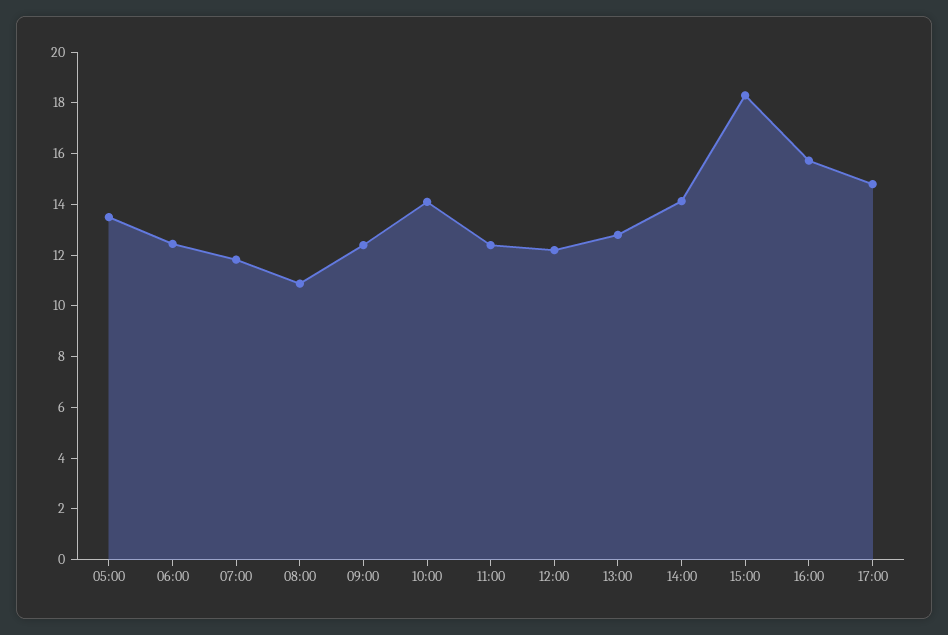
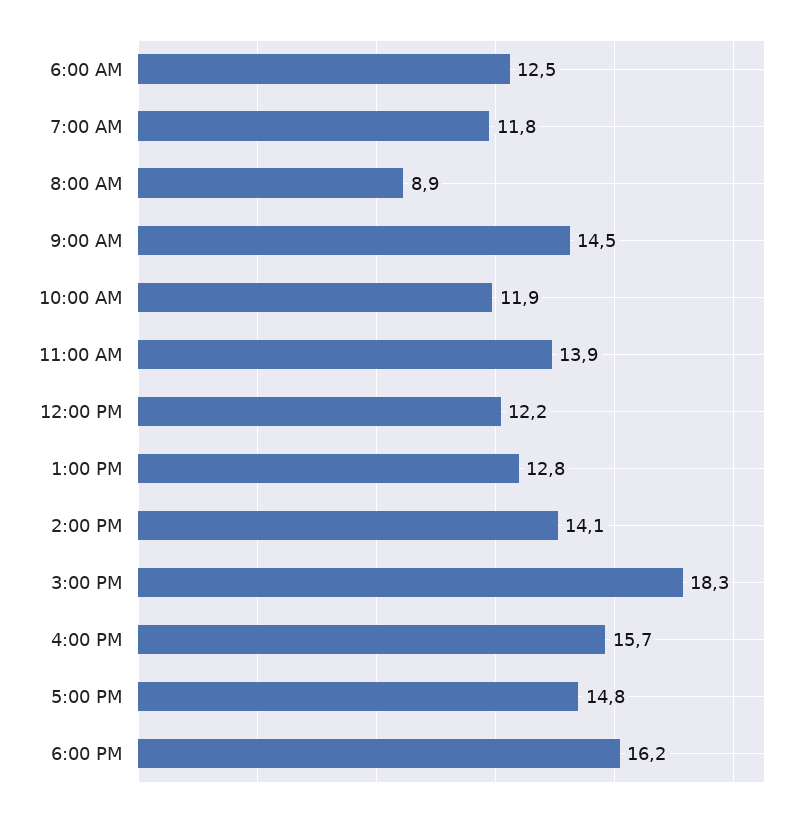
05:00: 13.5 -> none
08:00: 11 -> 8.9
09:00: 12.5 -> 14.5
10:00: 14 -> 11.9
11:00: 12.5 -> 13.9
6:00 PM: none -> 16.2

